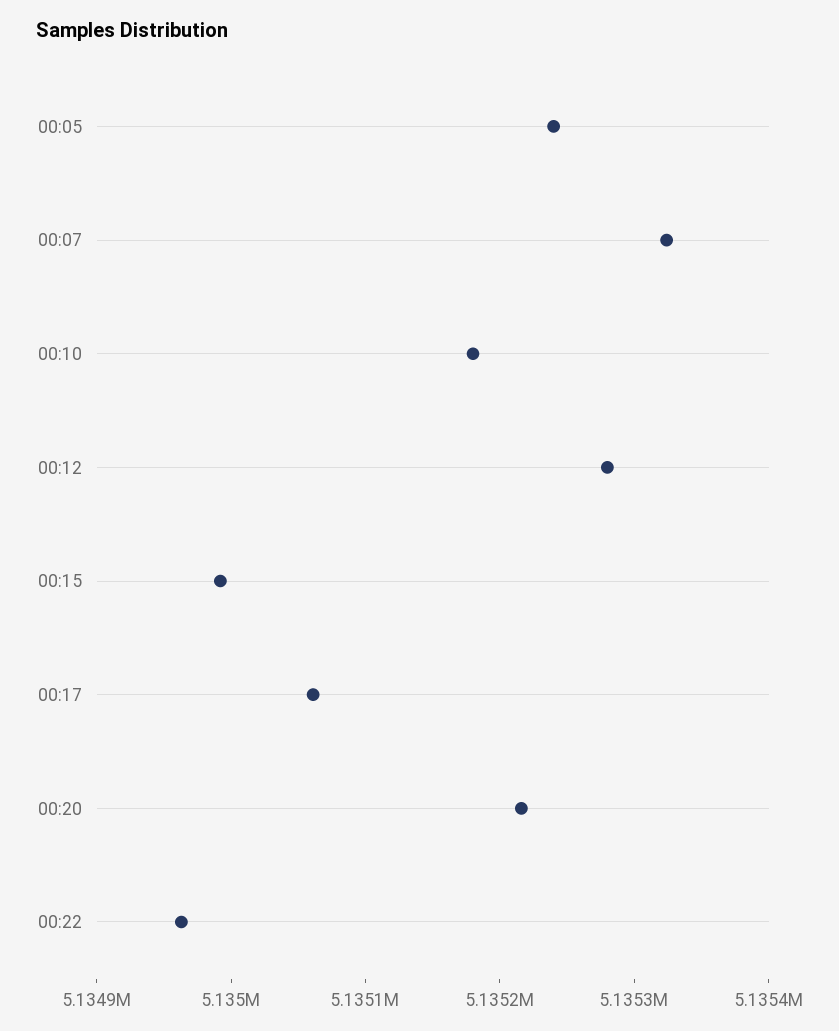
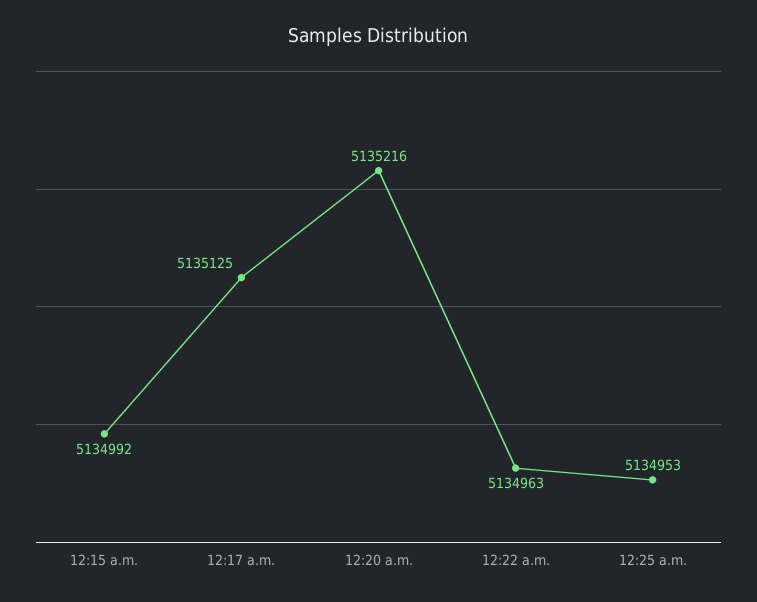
00:05: 5135240 -> none
00:07: 5135320 -> none
00:10: 5135180 -> none
00:12: 5135280 -> none
00:17: 5135060 -> 5135125
12:25 a.m.: none -> 5134953

